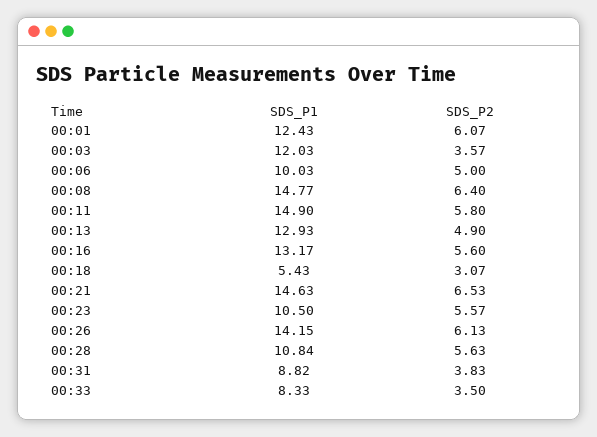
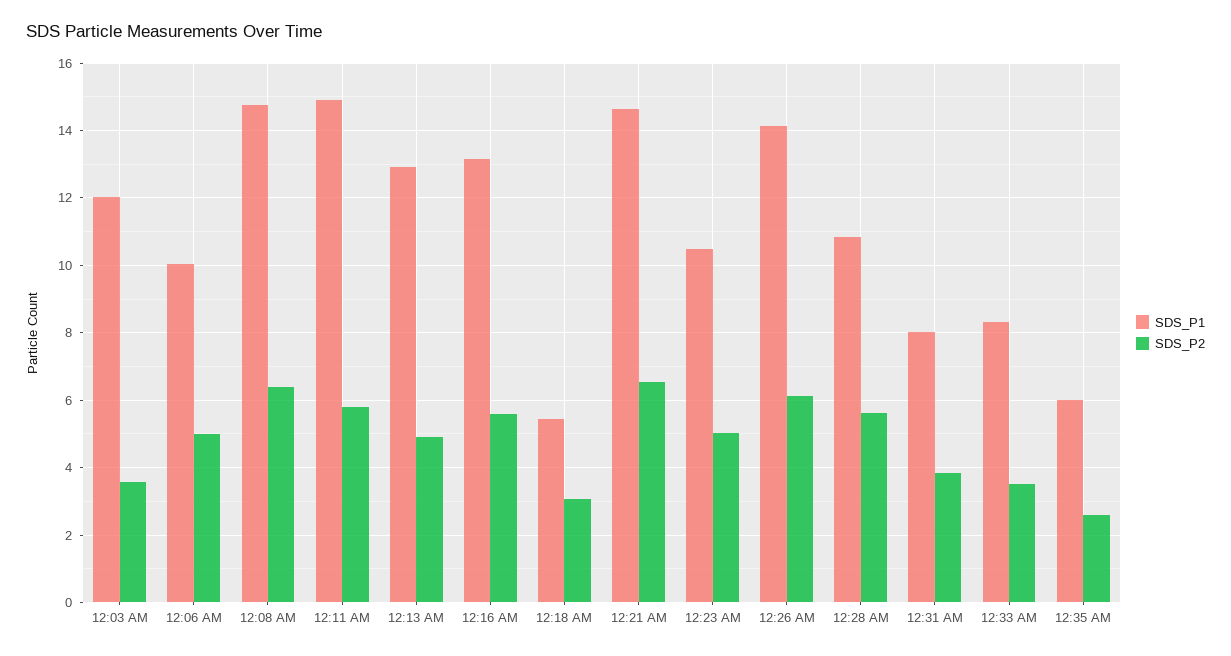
SDS_P1, 00:01: 12.43 -> none
SDS_P2, 00:01: 6.07 -> none
SDS_P2, 00:23: 5.57 -> 5
SDS_P1, 00:31: 8.82 -> 8
SDS_P1, 12:35 AM: none -> 6
SDS_P2, 12:35 AM: none -> 2.6

